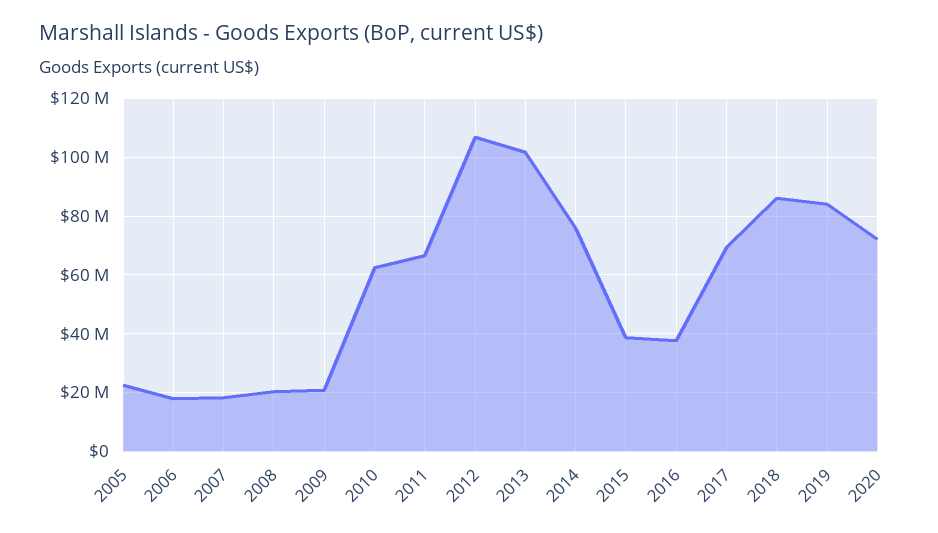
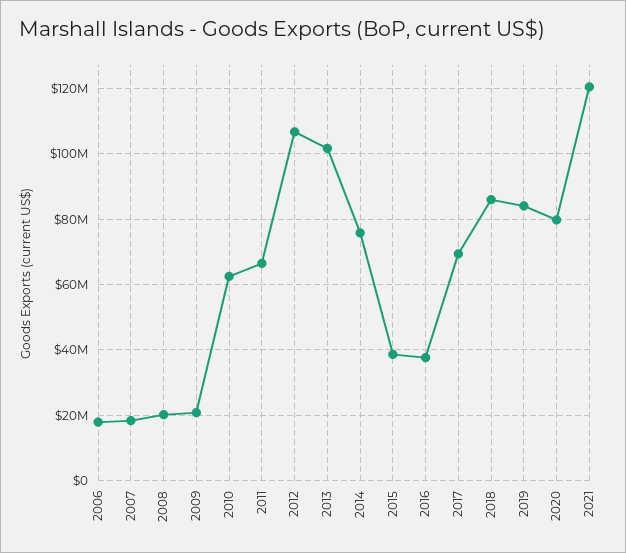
2005: 22500000 -> none
2020: 72500000 -> 80000000
2021: none -> 120000000

